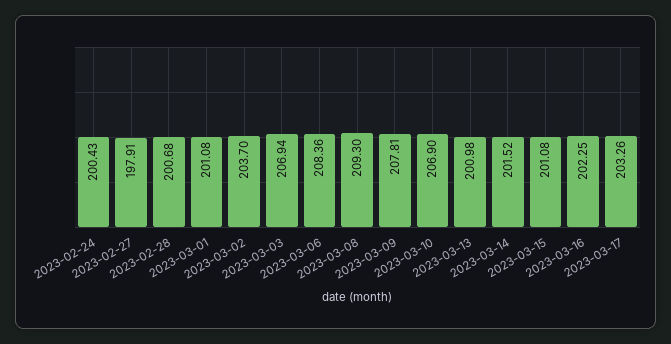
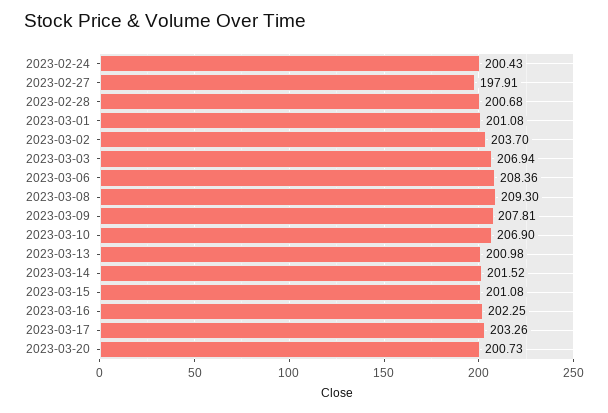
2023-03-20: none -> 200.73

